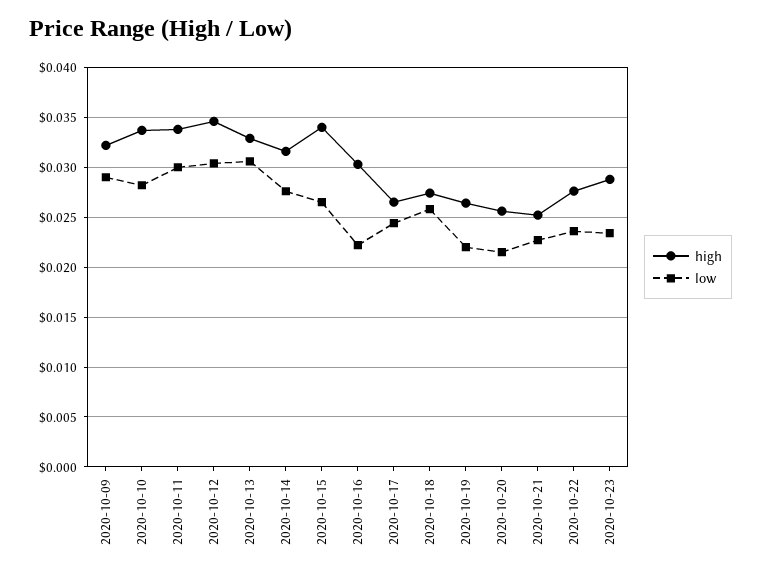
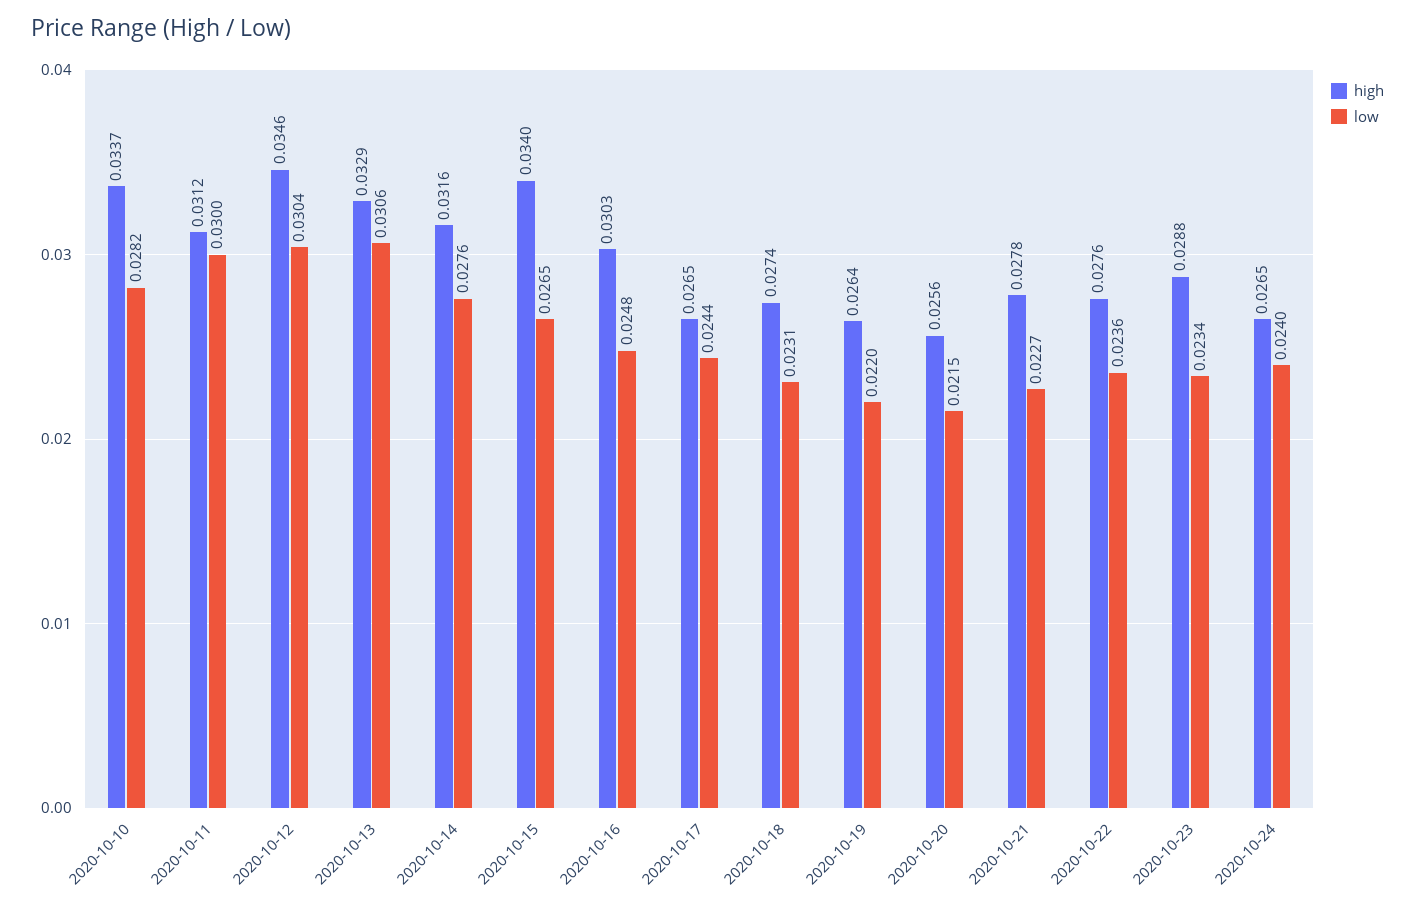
high, 2020-10-09: 0.032 -> none
low, 2020-10-09: 0.029 -> none
high, 2020-10-11: 0.034 -> 0.0312
low, 2020-10-16: 0.022 -> 0.0248
low, 2020-10-18: 0.026 -> 0.0231
high, 2020-10-21: 0.025 -> 0.0278
high, 2020-10-24: none -> 0.0265
low, 2020-10-24: none -> 0.024

